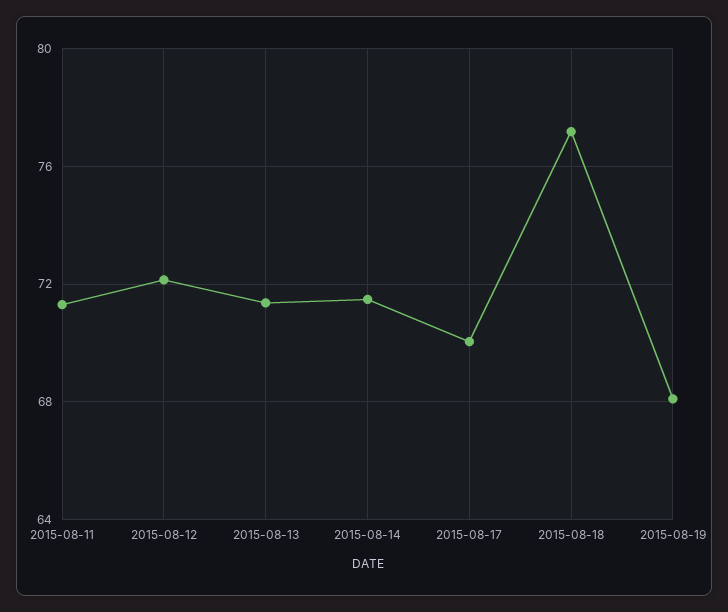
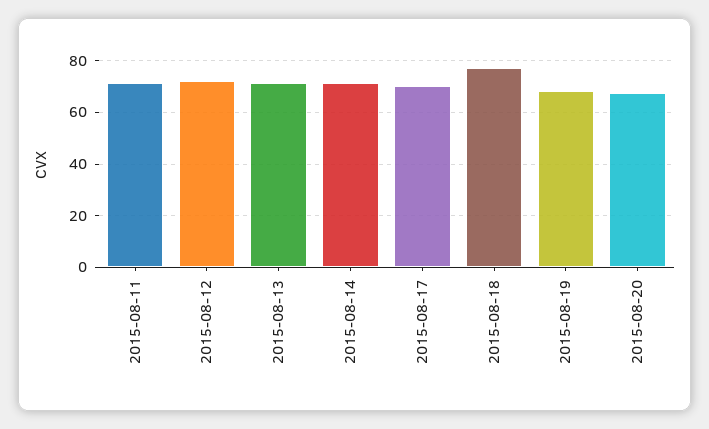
2015-08-20: none -> 67.5

